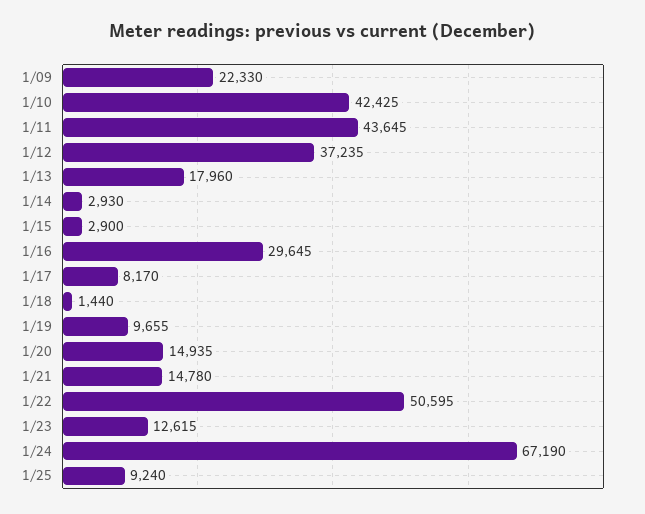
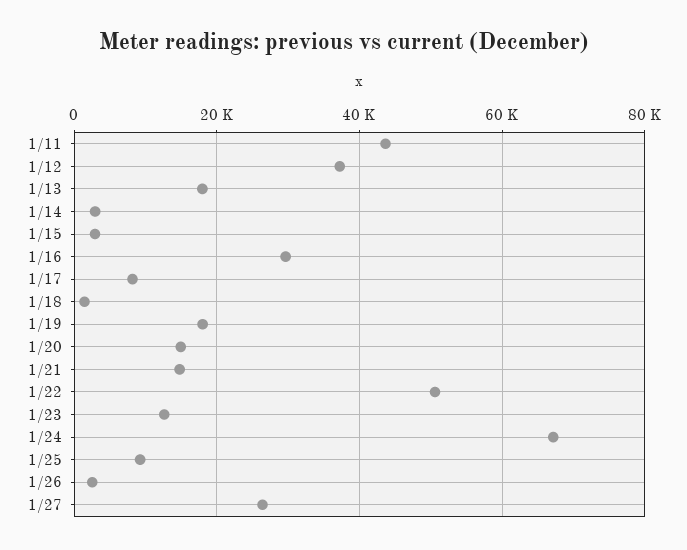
1/09: 22330 -> none
1/10: 42425 -> none
1/19: 9655 -> 18000
1/26: none -> 2000
1/27: none -> 26000

